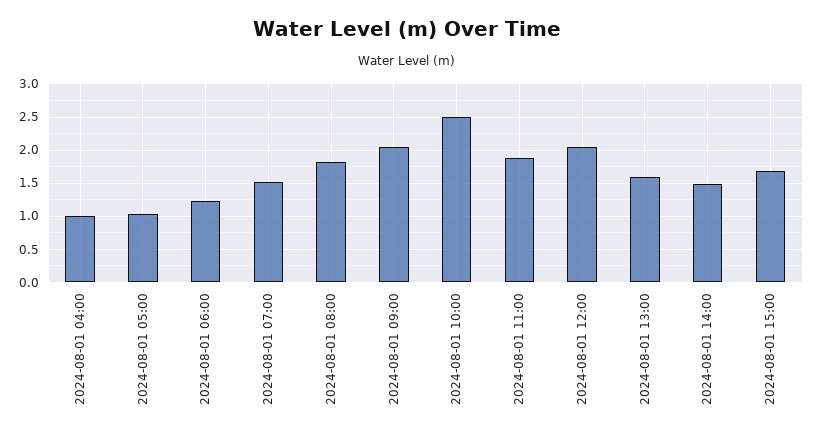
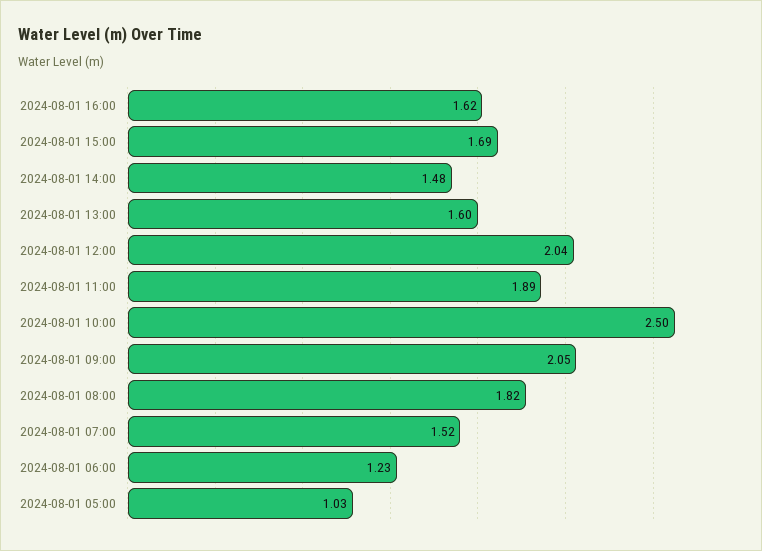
2024-08-01 04:00: 1 -> none
2024-08-01 16:00: none -> 1.62

